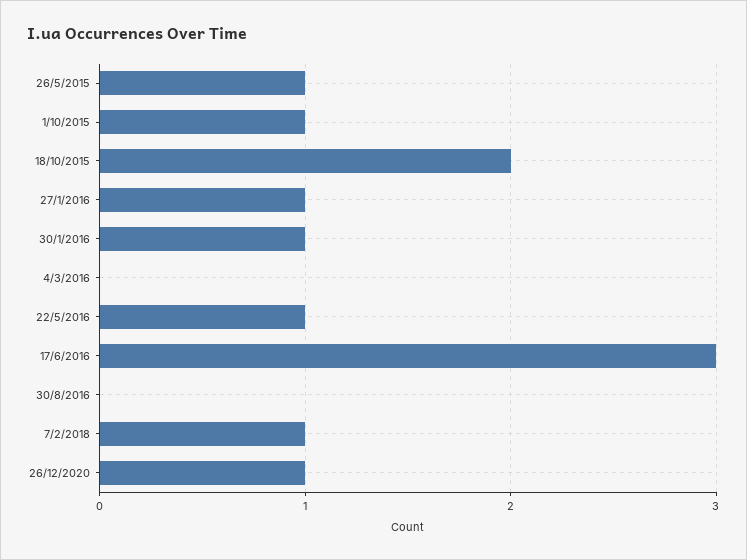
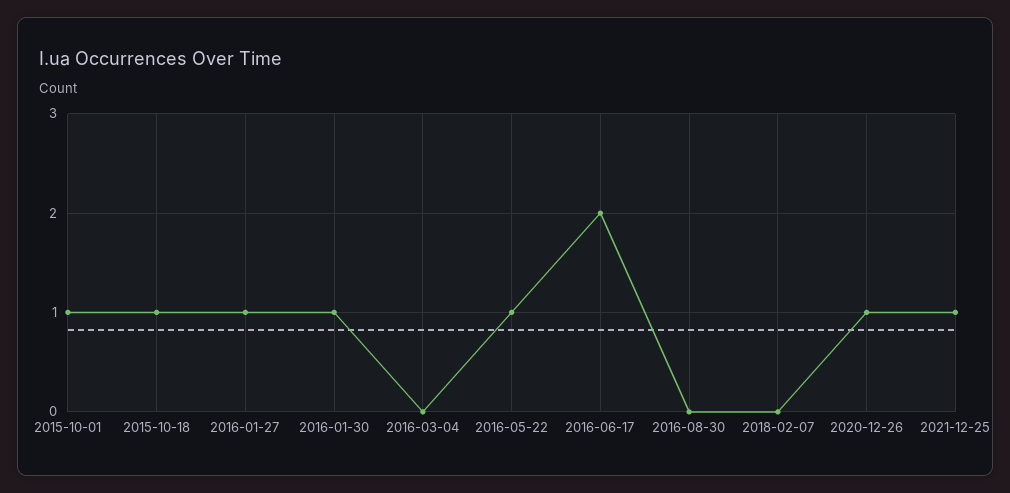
26/5/2015: 1 -> none
18/10/2015: 2 -> 1
17/6/2016: 3 -> 2
7/2/2018: 1 -> 0
2021-12-25: none -> 1

